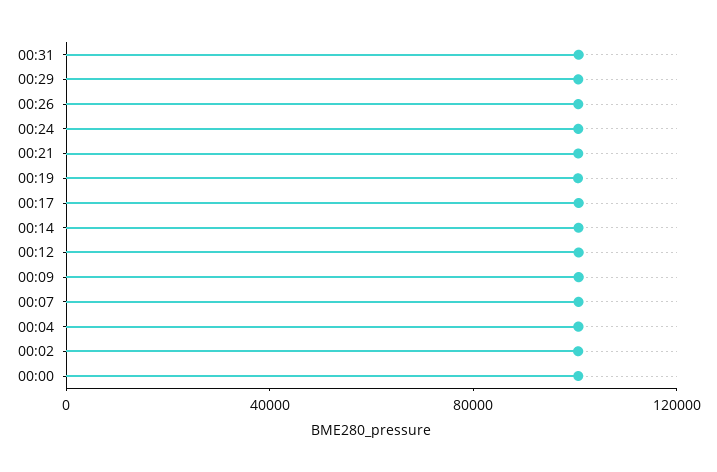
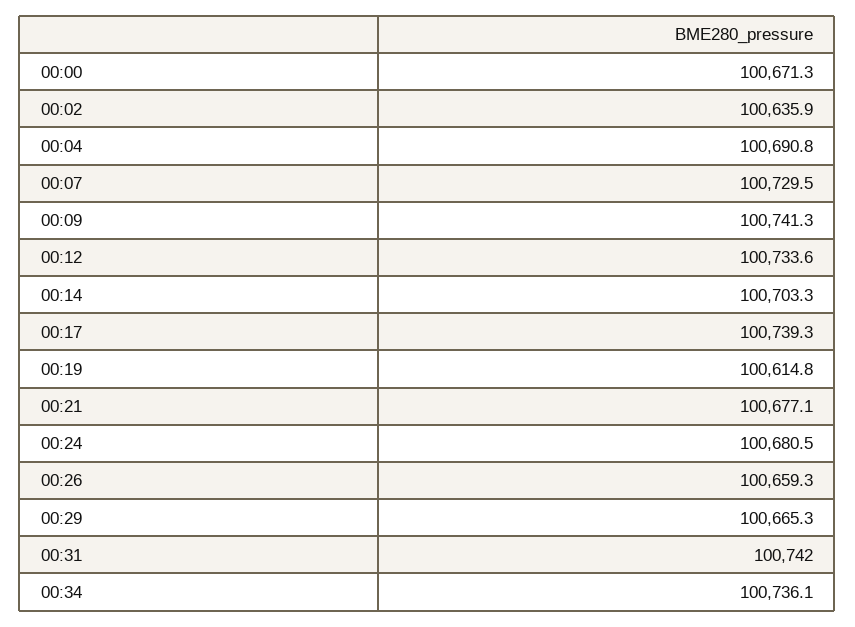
00:34: none -> 100736.1

